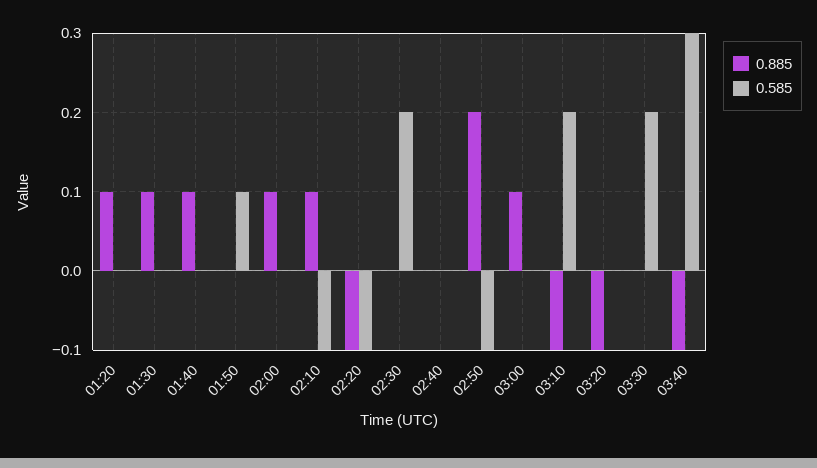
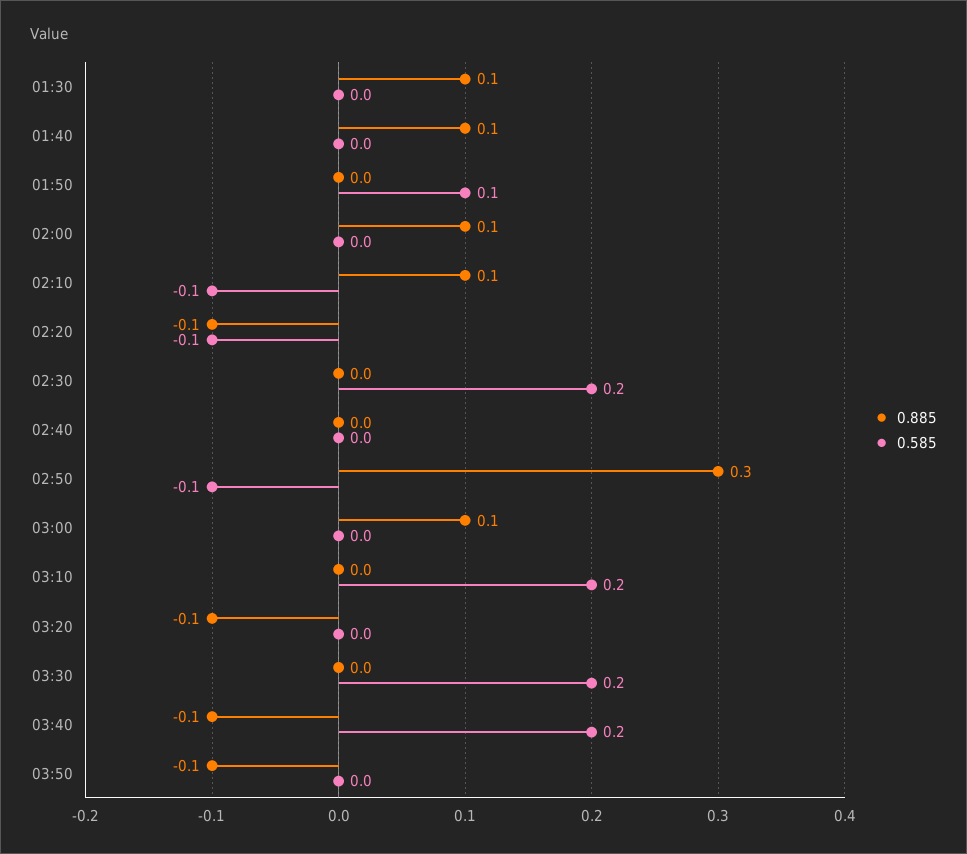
0.885, 01:20: 0.1 -> none
0.585, 01:20: 0 -> none
0.885, 02:50: 0.2 -> 0.3
0.885, 03:10: -0.1 -> 0
0.585, 03:40: 0.3 -> 0.2
0.885, 03:50: none -> -0.1
0.585, 03:50: none -> 0

